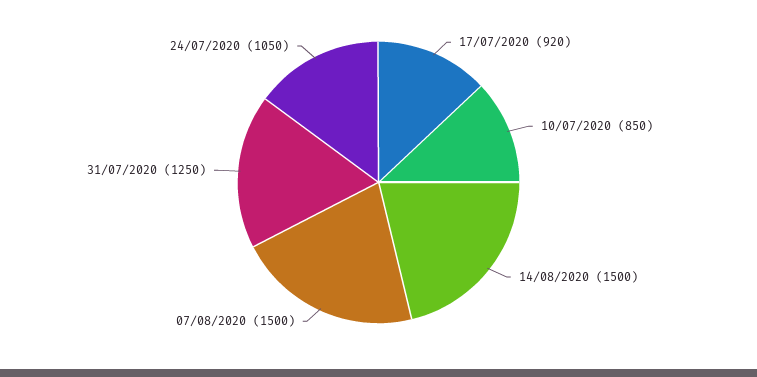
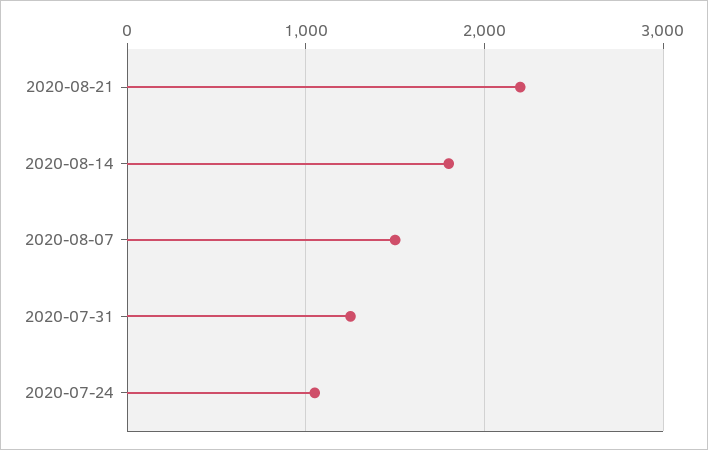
17/07/2020: 920 -> none
10/07/2020: 850 -> none
14/08/2020: 1500 -> 1800
2020-08-21: none -> 2200

